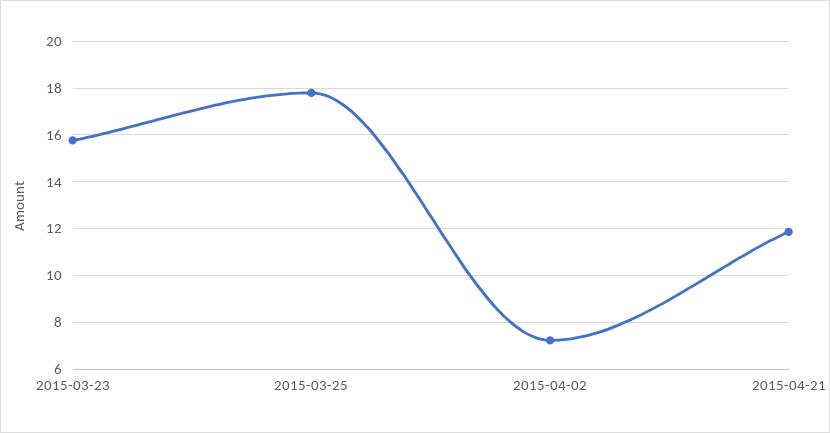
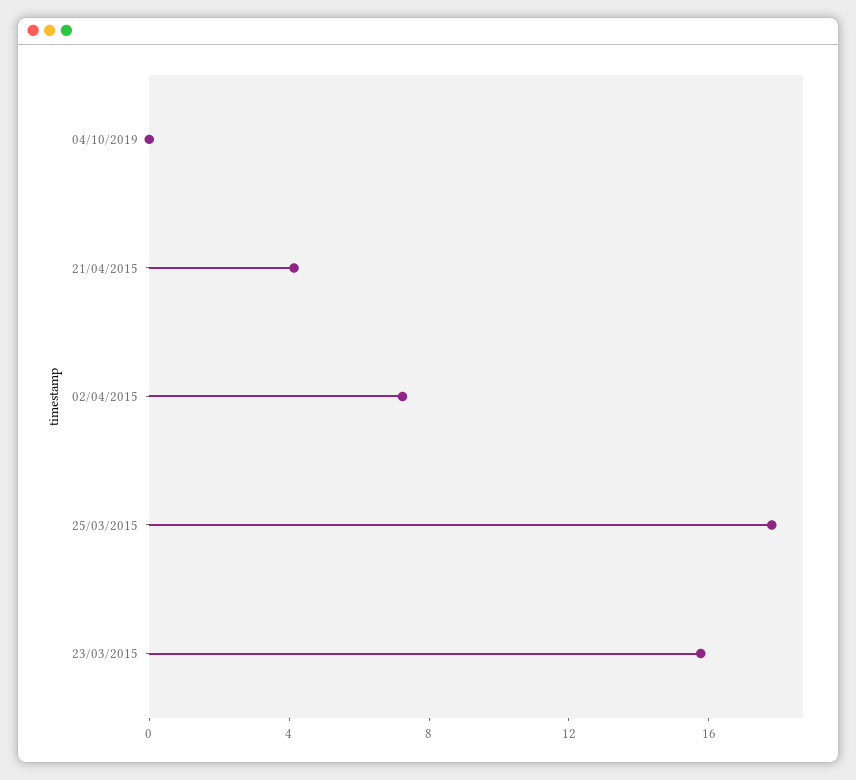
2015-04-21: 12 -> 4
04/10/2019: none -> 0

